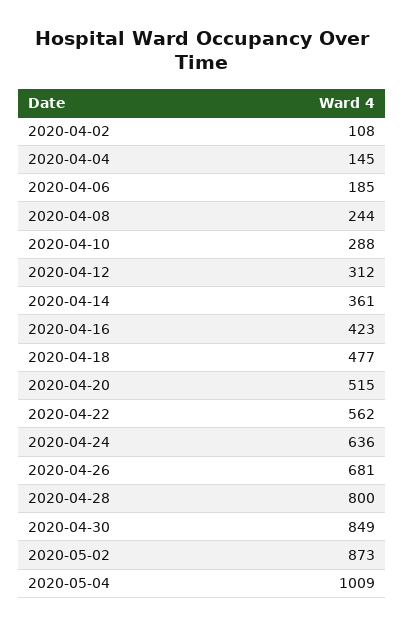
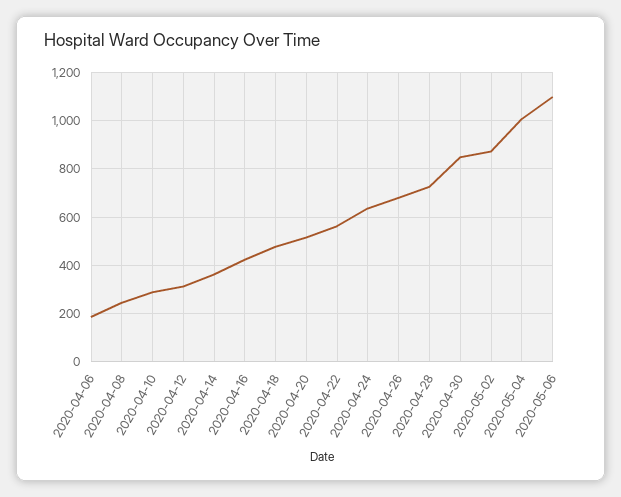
2020-04-02: 108 -> none
2020-04-04: 145 -> none
2020-04-28: 800 -> 725
2020-05-06: none -> 1100

